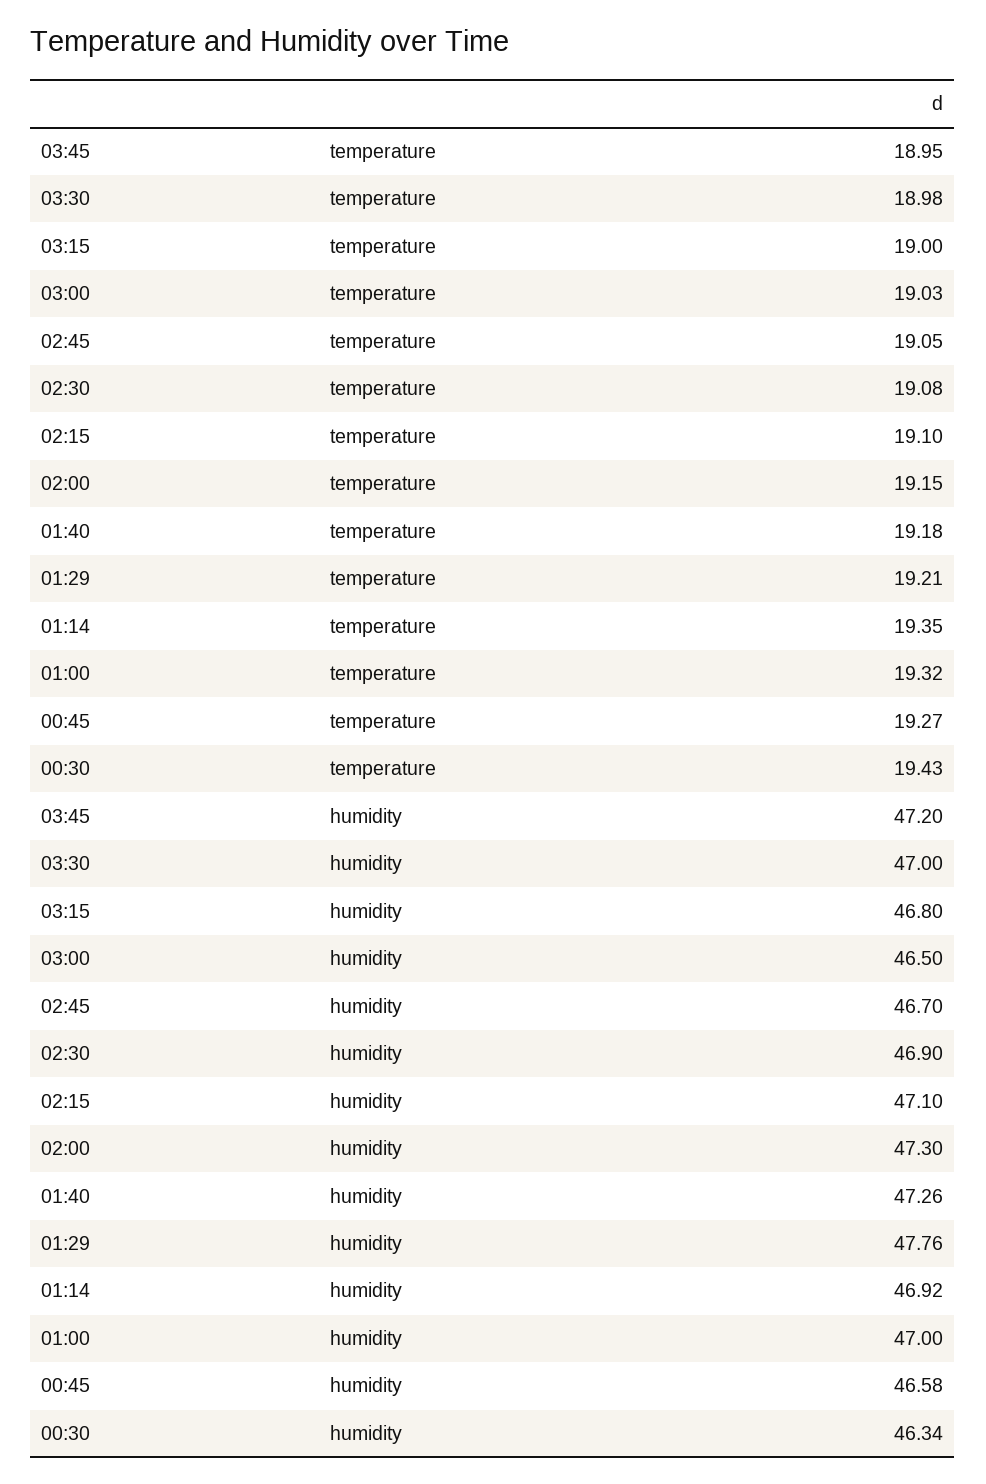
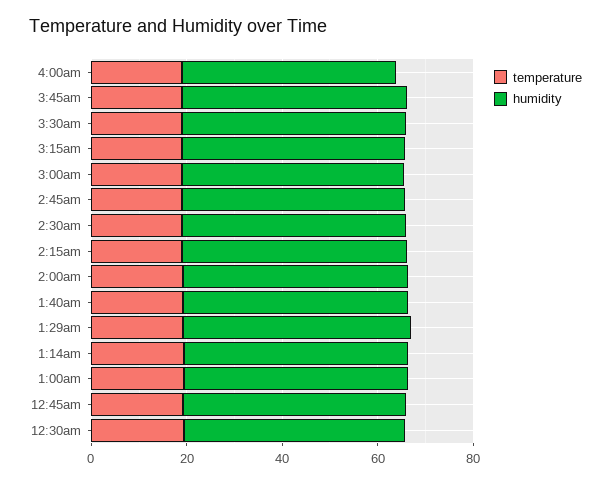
temperature, 4:00am: none -> 20
humidity, 4:00am: none -> 45

